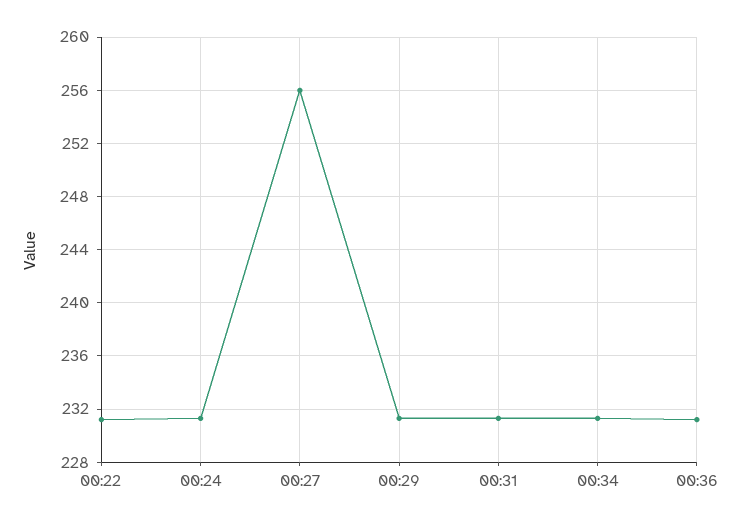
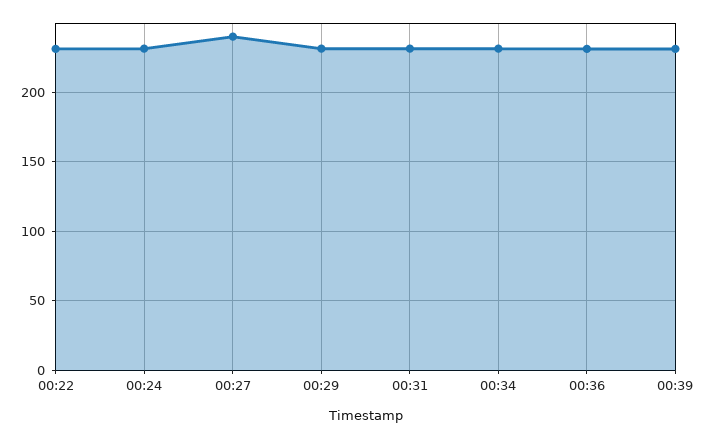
00:27: 256 -> 240
00:39: none -> 230

